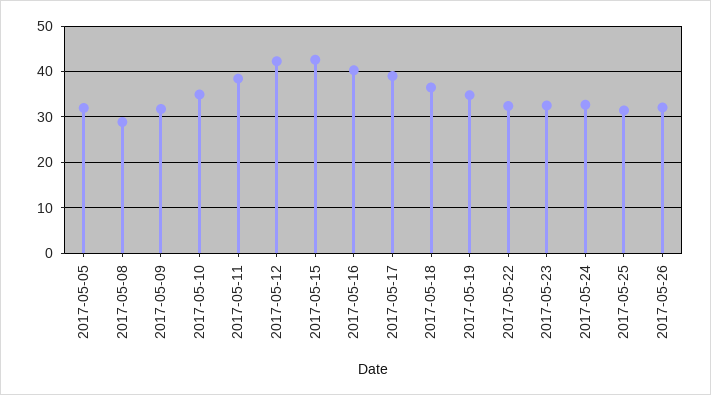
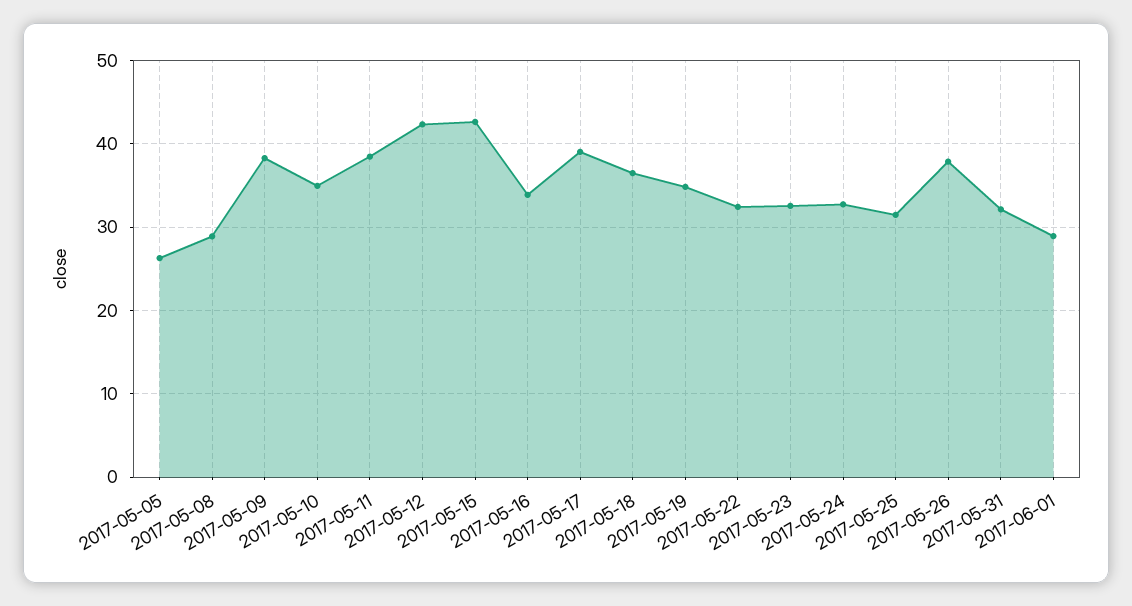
2017-05-05: 32 -> 26
2017-05-09: 32 -> 38
2017-05-16: 40 -> 34
2017-05-26: 32 -> 38
2017-05-31: none -> 32
2017-06-01: none -> 29

